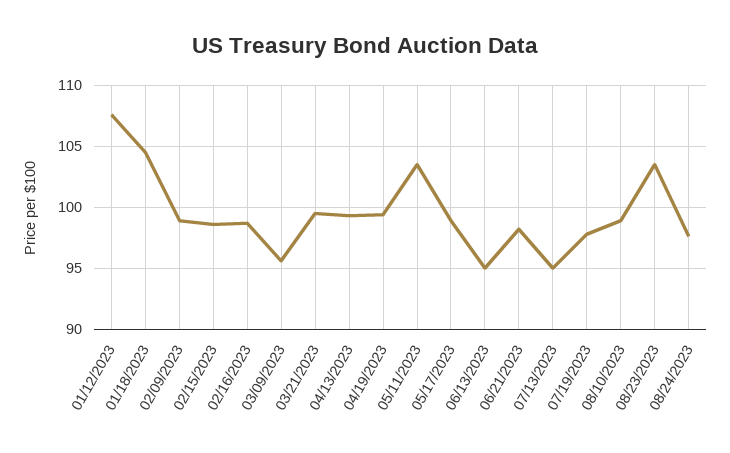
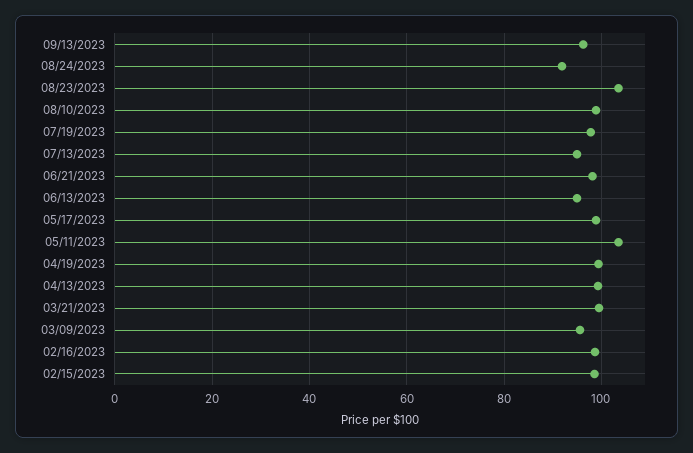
01/12/2023: 107.5 -> none
01/18/2023: 104.5 -> none
02/09/2023: 99 -> none
08/24/2023: 97.5 -> 92
09/13/2023: none -> 96

